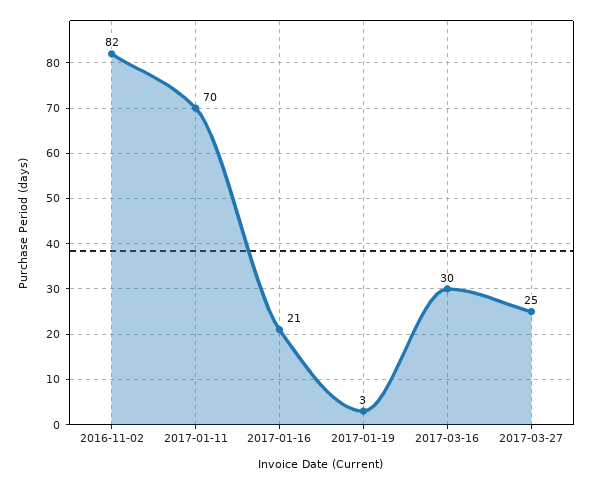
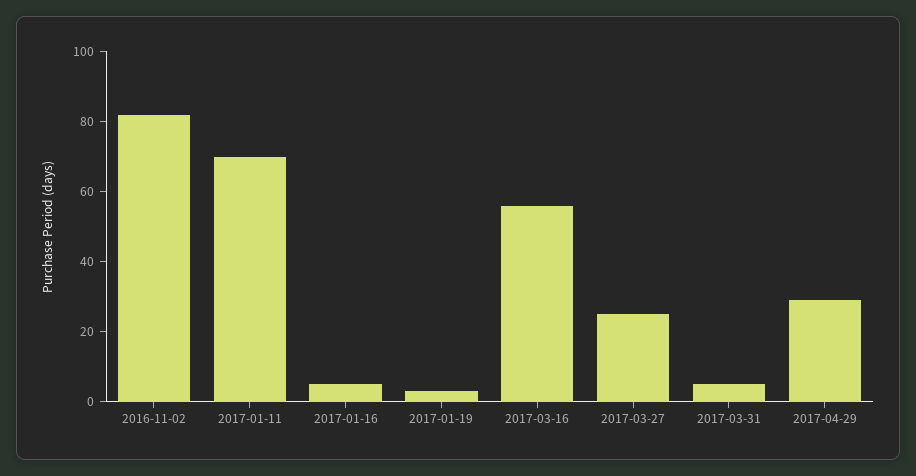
2017-01-16: 21 -> 5
2017-03-16: 30 -> 55
2017-03-31: none -> 5
2017-04-29: none -> 30

